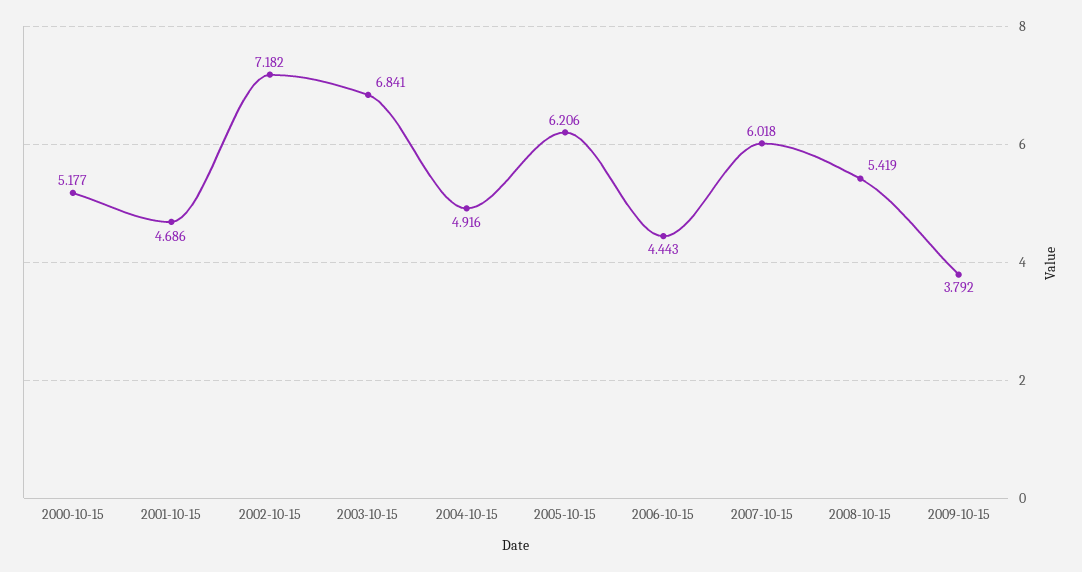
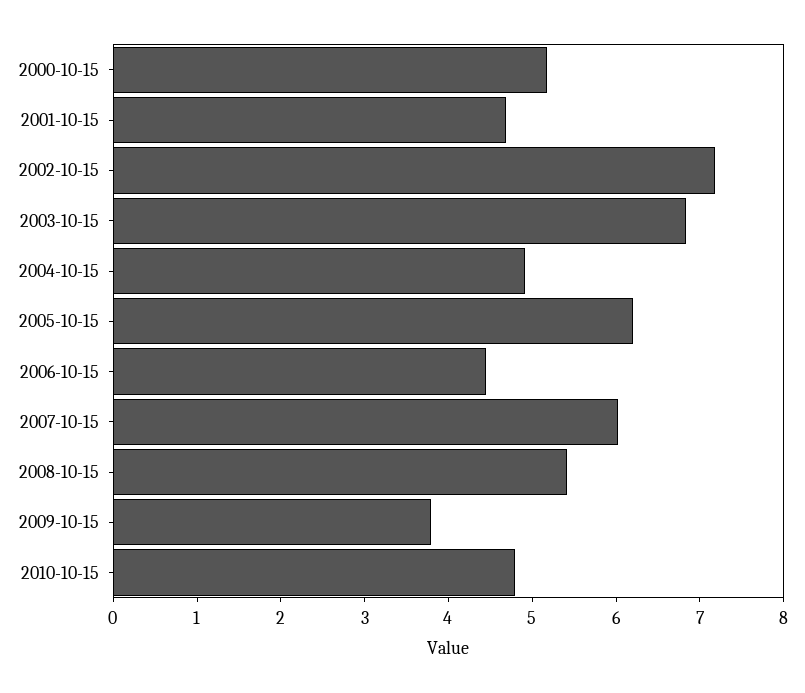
2010-10-15: none -> 4.8

